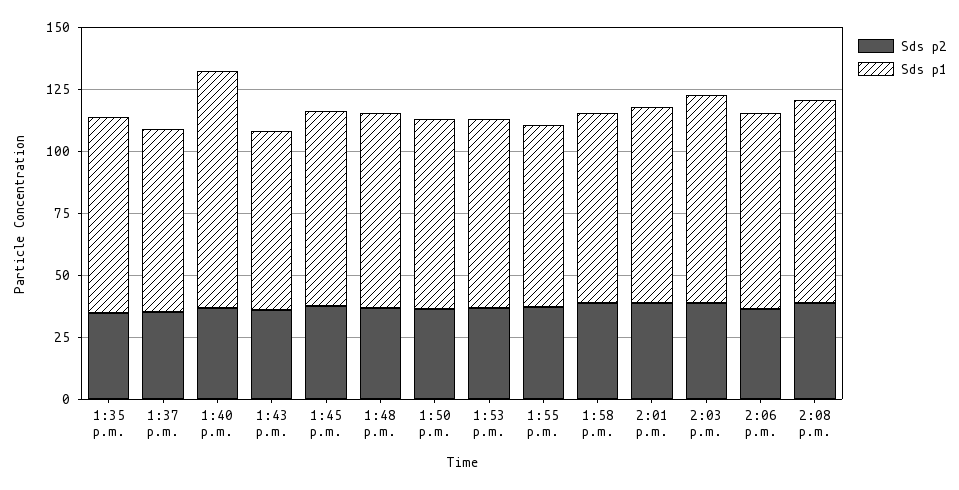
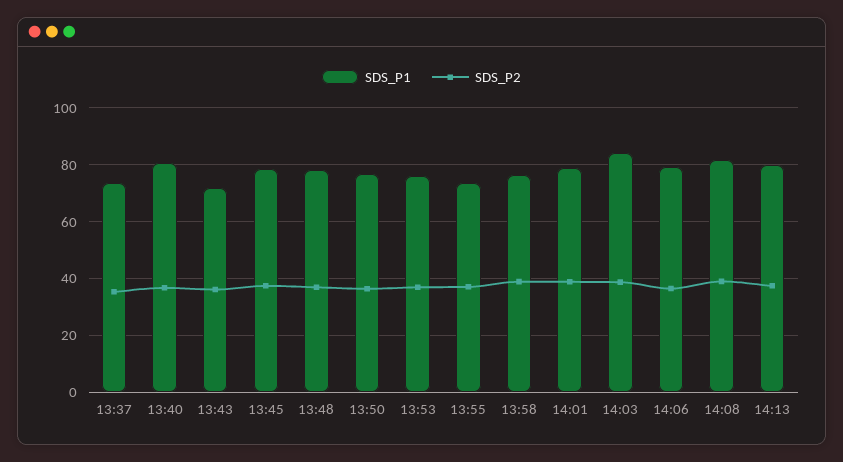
Sds p2, 1:35 p.m.: 35 -> none
Sds p1, 1:35 p.m.: 80 -> none
Sds p1, 1:40 p.m.: 95 -> 80
Sds p1, 14:13: none -> 80
Sds p2, 14:13: none -> 37.5

